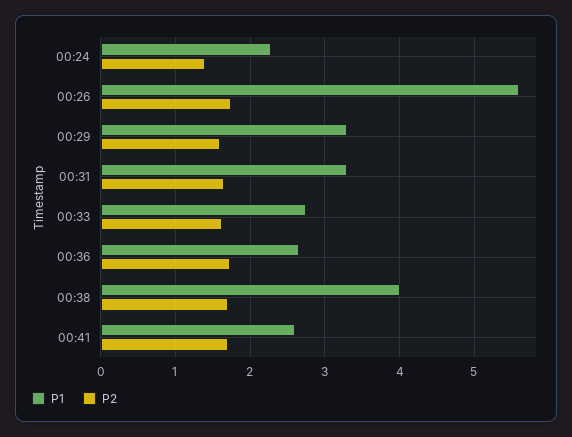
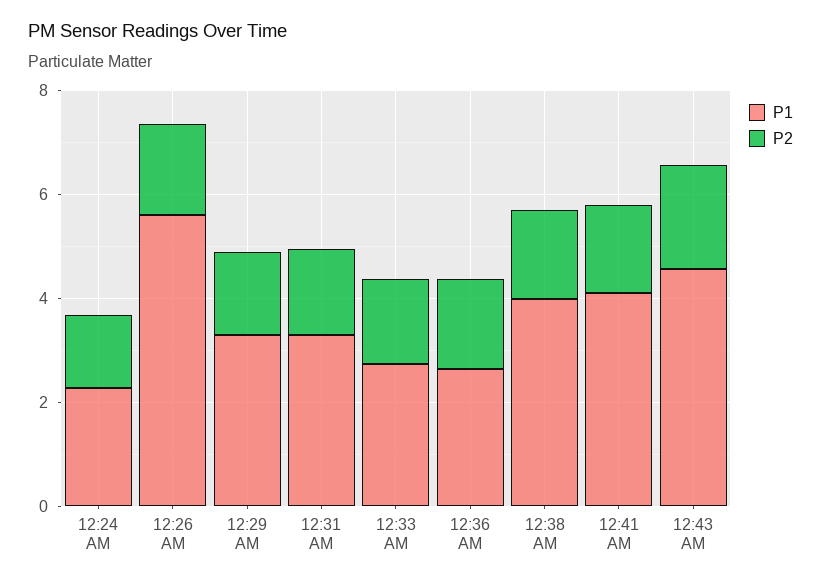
P1, 00:41: 2.6 -> 4
P1, 12:43 AM: none -> 4.5
P2, 12:43 AM: none -> 2

